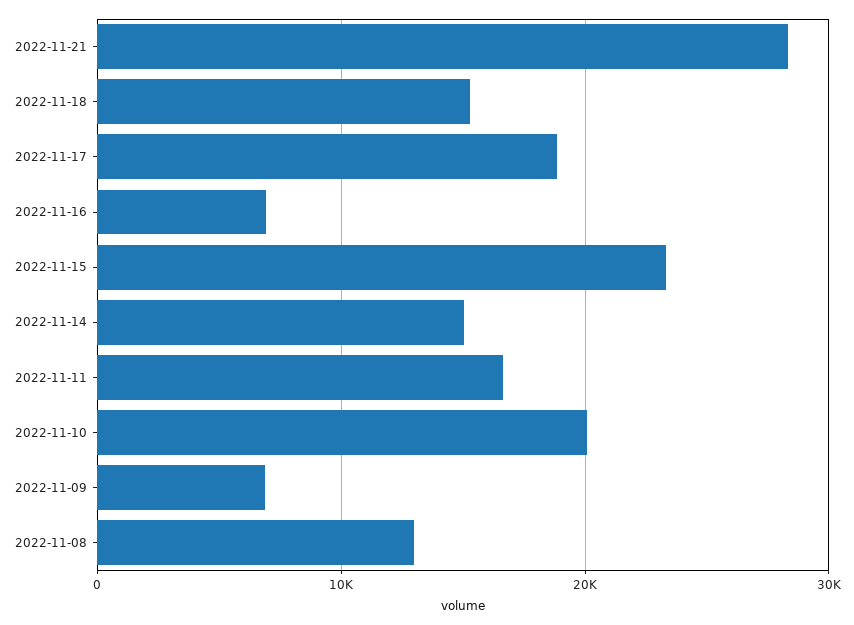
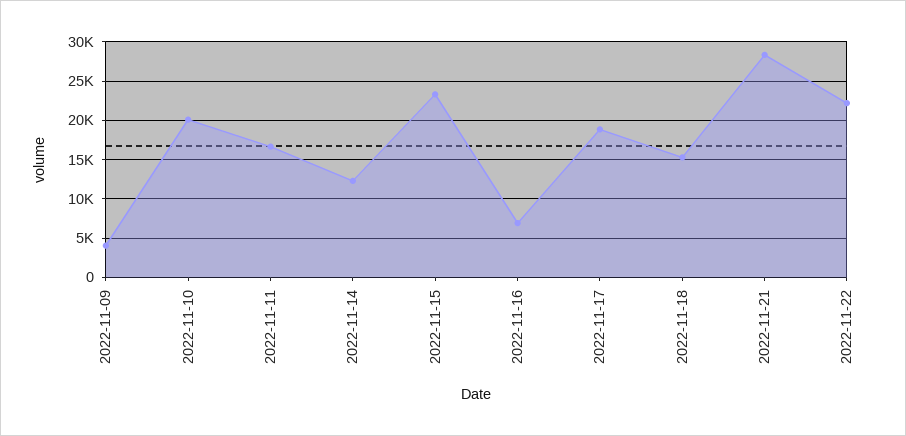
2022-11-14: 15000 -> 12000
2022-11-09: 7000 -> 4000
2022-11-08: 13000 -> none
2022-11-22: none -> 22000

